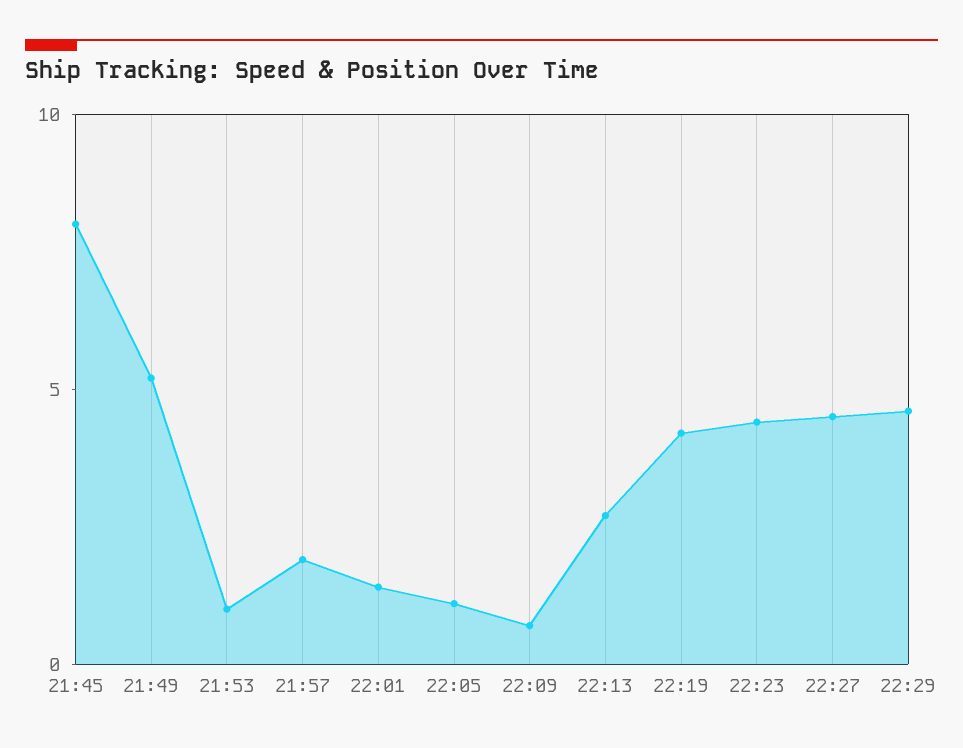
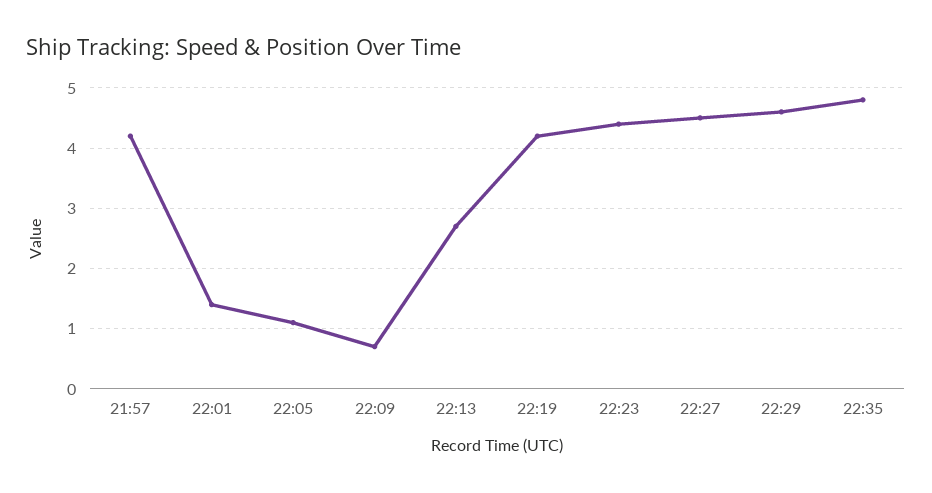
21:45: 8 -> none
21:49: 5 -> none
21:53: 1 -> none
21:57: 2 -> 4.2
22:35: none -> 4.8

